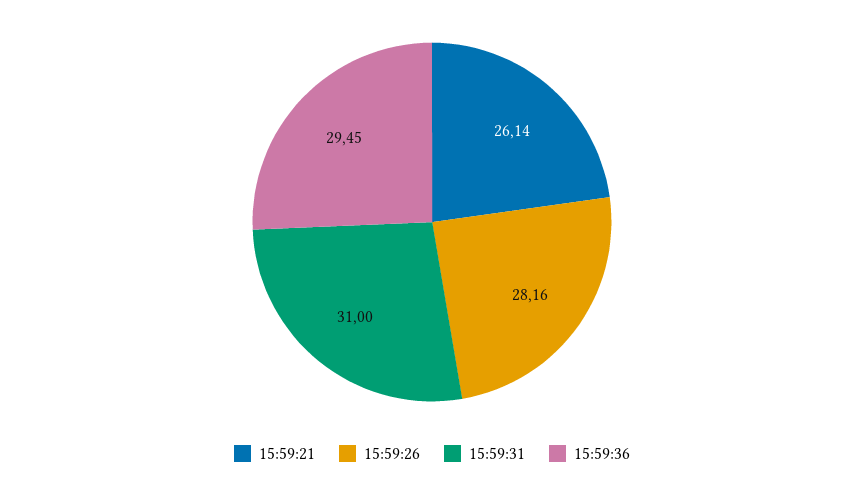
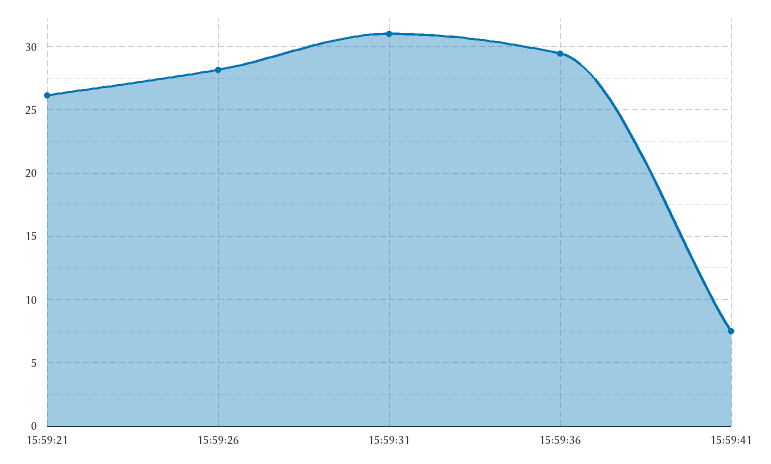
15:59:41: none -> 7.5

